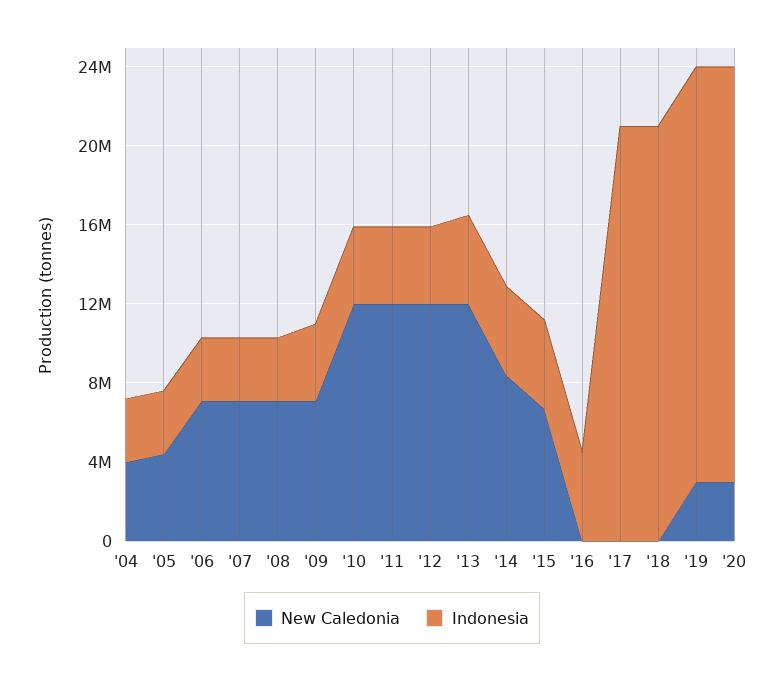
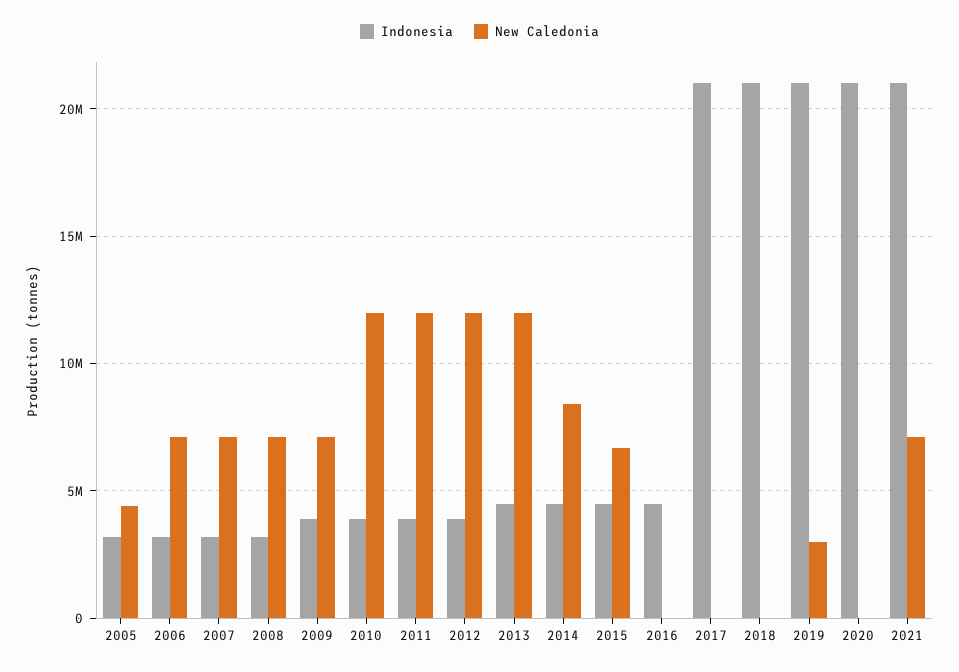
New Caledonia, '04: 4000000 -> none
Indonesia, '04: 3000000 -> none
New Caledonia, '20: 3000000 -> 0
Indonesia, 2021: none -> 21000000
New Caledonia, 2021: none -> 7000000

